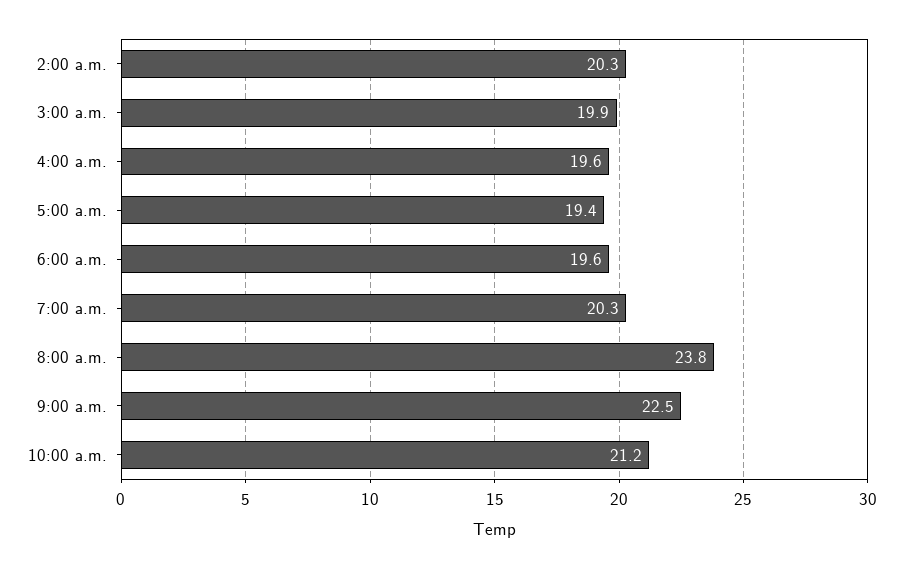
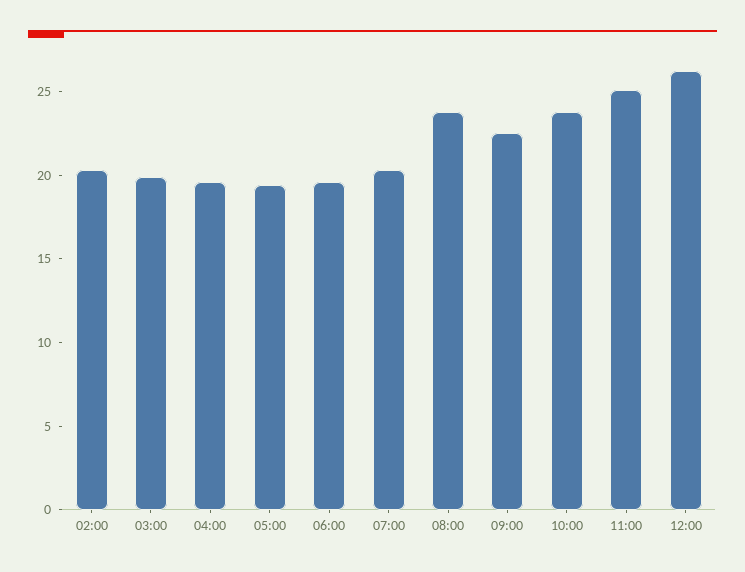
10:00 a.m.: 21.2 -> 24
11:00: none -> 25
12:00: none -> 26

